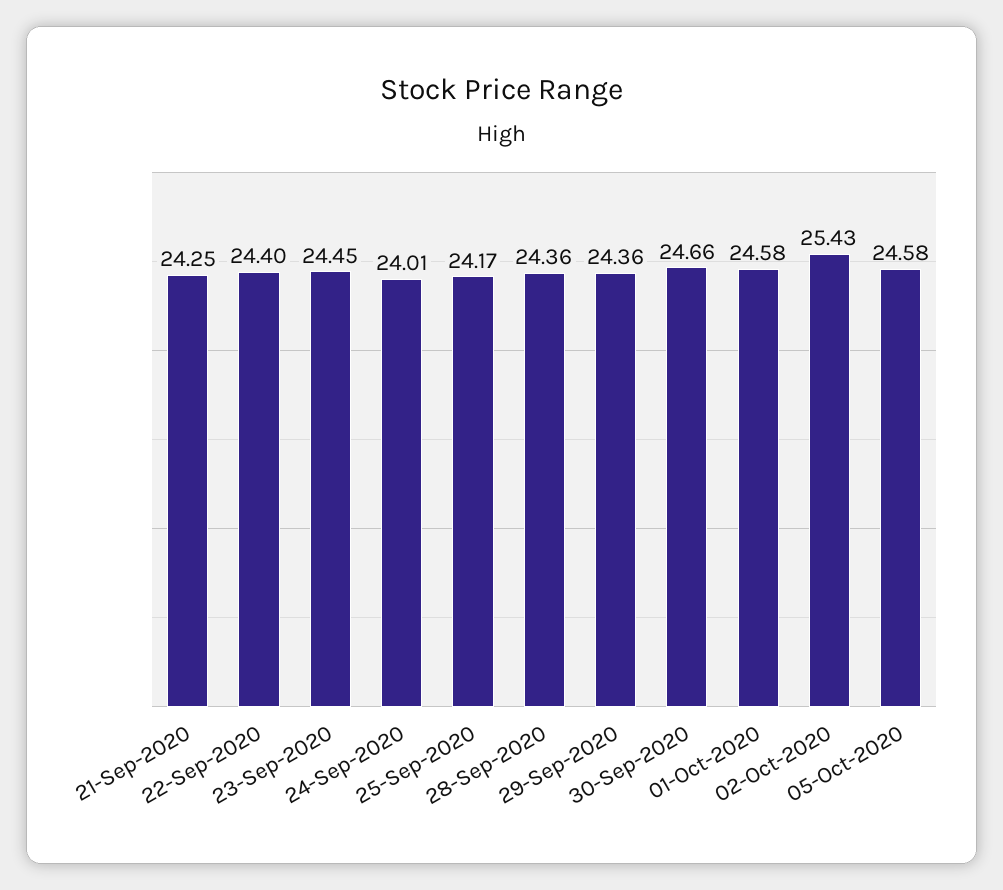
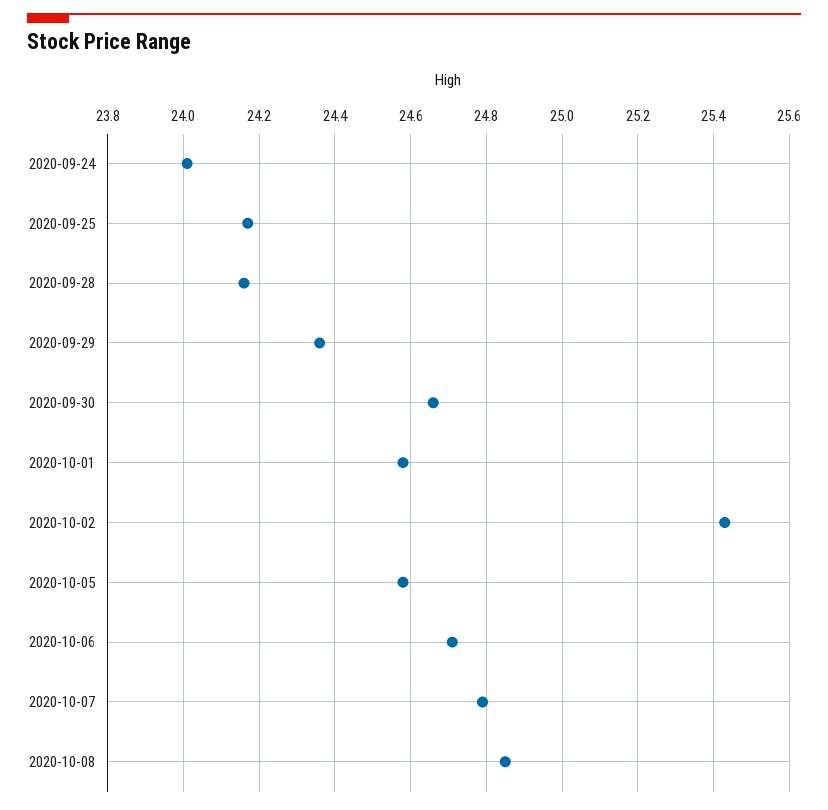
21-Sep-2020: 24.25 -> none
22-Sep-2020: 24.4 -> none
23-Sep-2020: 24.45 -> none
28-Sep-2020: 24.36 -> 24.15
2020-10-06: none -> 24.7
2020-10-07: none -> 24.8
2020-10-08: none -> 24.85

